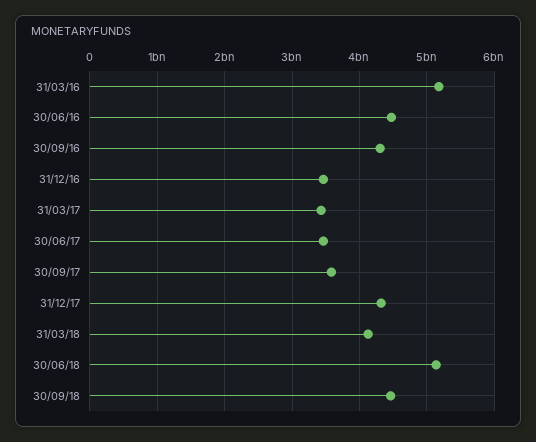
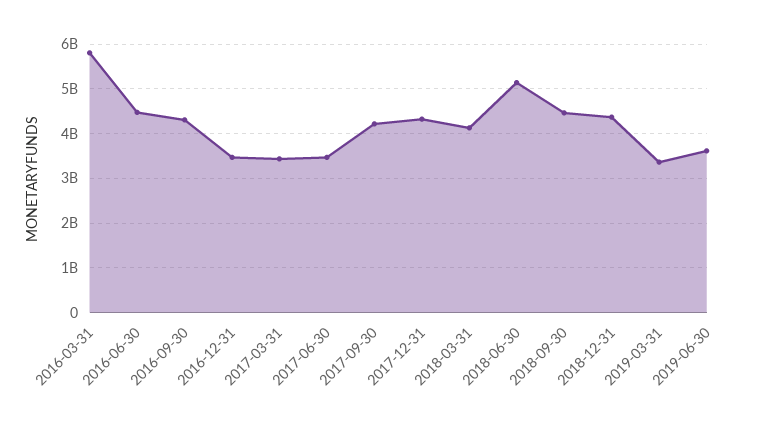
31/03/16: 5200000000 -> 5800000000
30/09/17: 3600000000 -> 4200000000
2018-12-31: none -> 4400000000
2019-03-31: none -> 3400000000
2019-06-30: none -> 3600000000

